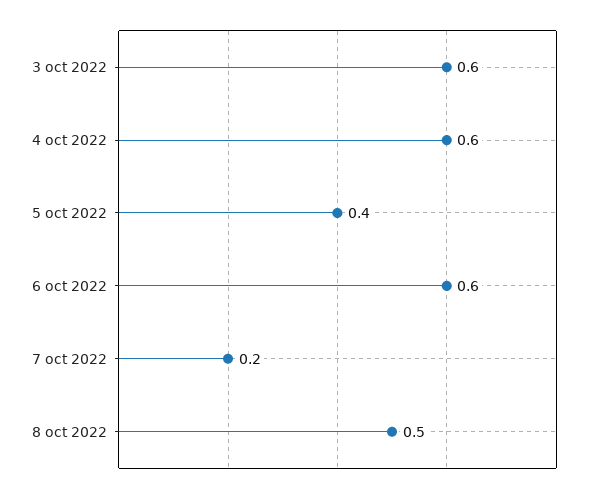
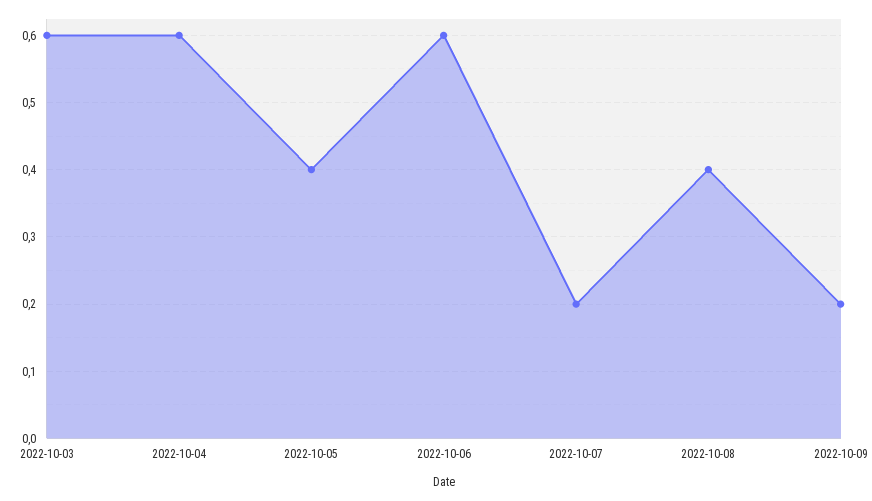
8 oct 2022: 0.5 -> 0.4
2022-10-09: none -> 0.2

